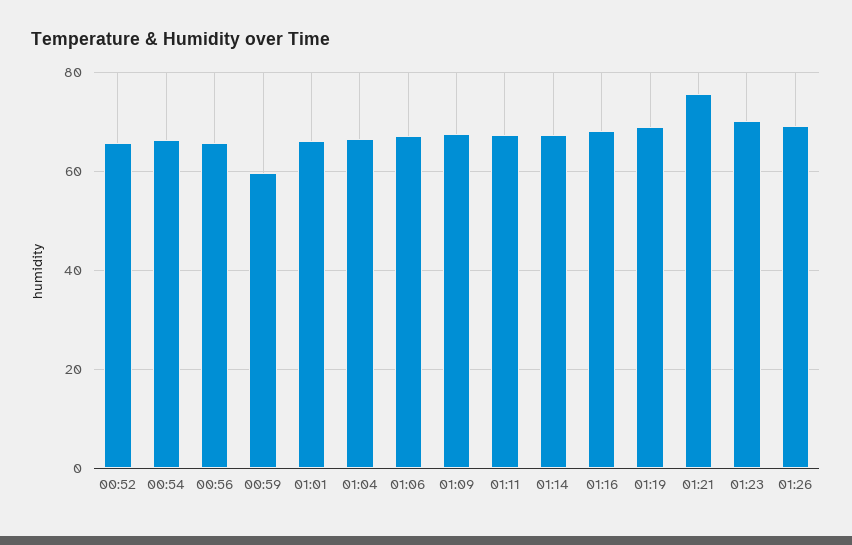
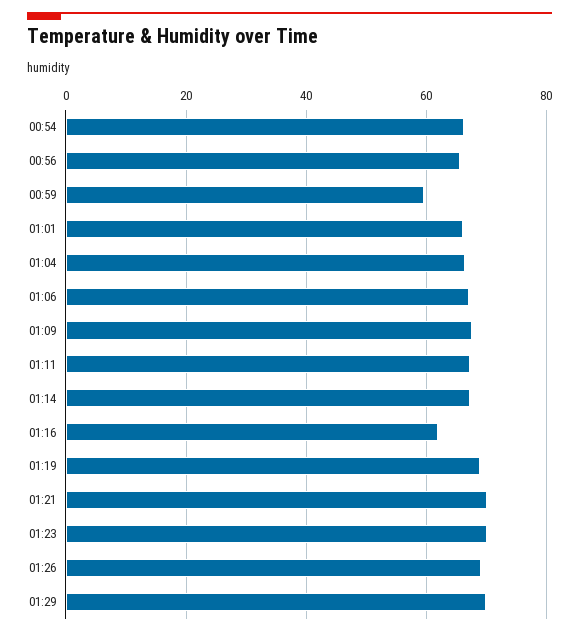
00:52: 66 -> none
01:16: 68 -> 62
01:21: 76 -> 70
01:29: none -> 70

